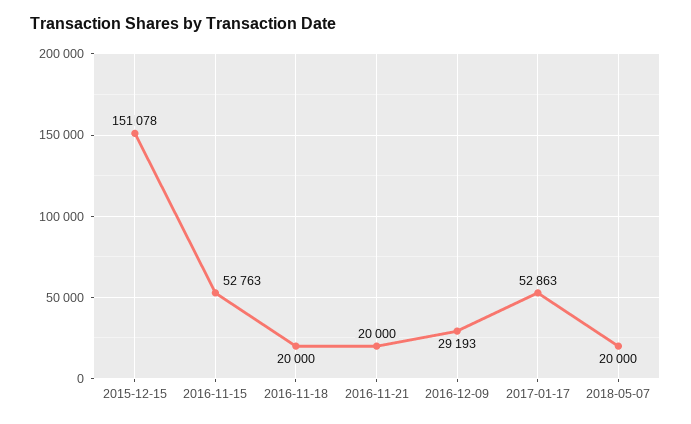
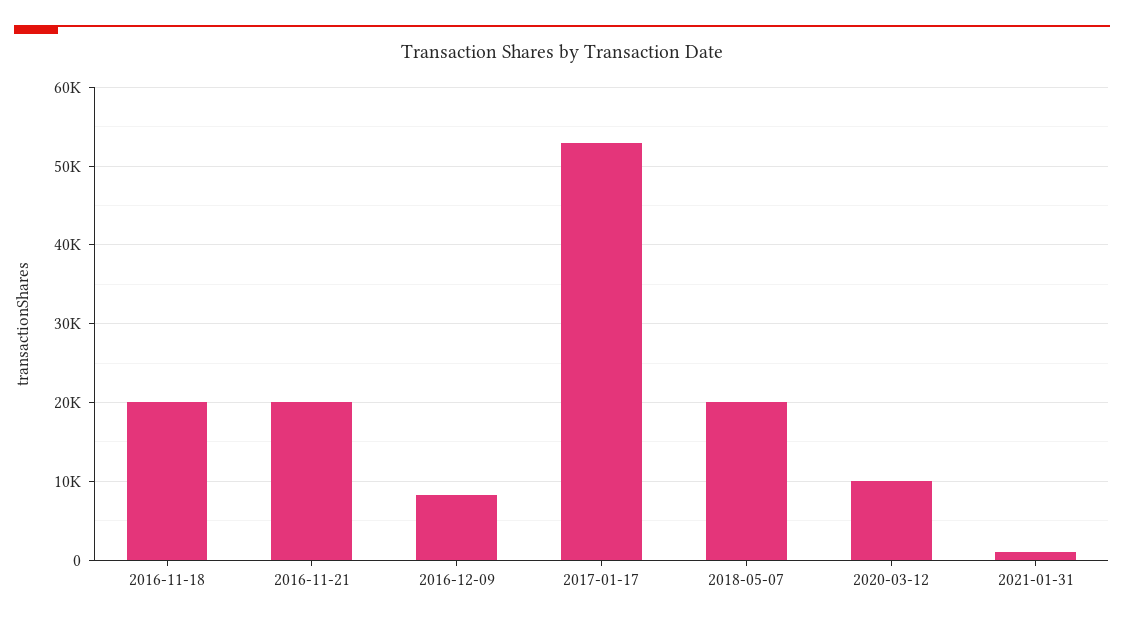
2015-12-15: 151078 -> none
2016-11-15: 52763 -> none
2016-12-09: 29193 -> 8000
2020-03-12: none -> 10000
2021-01-31: none -> 1000

